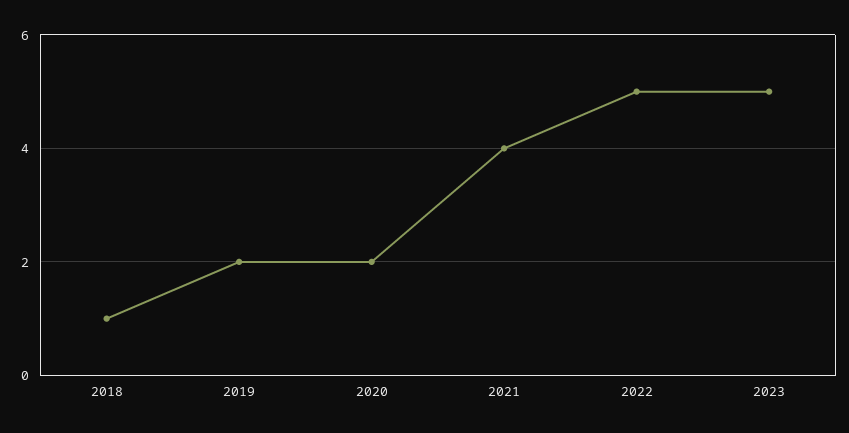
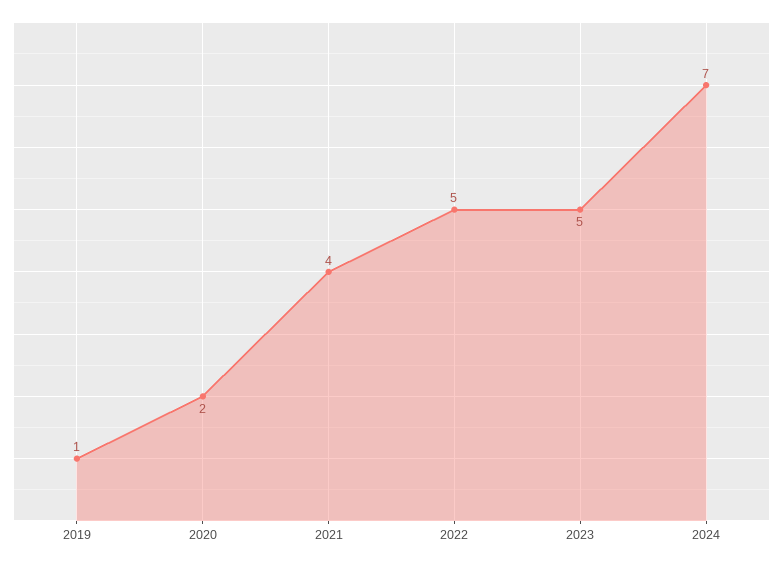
2018: 1 -> none
2019: 2 -> 1
2024: none -> 7

